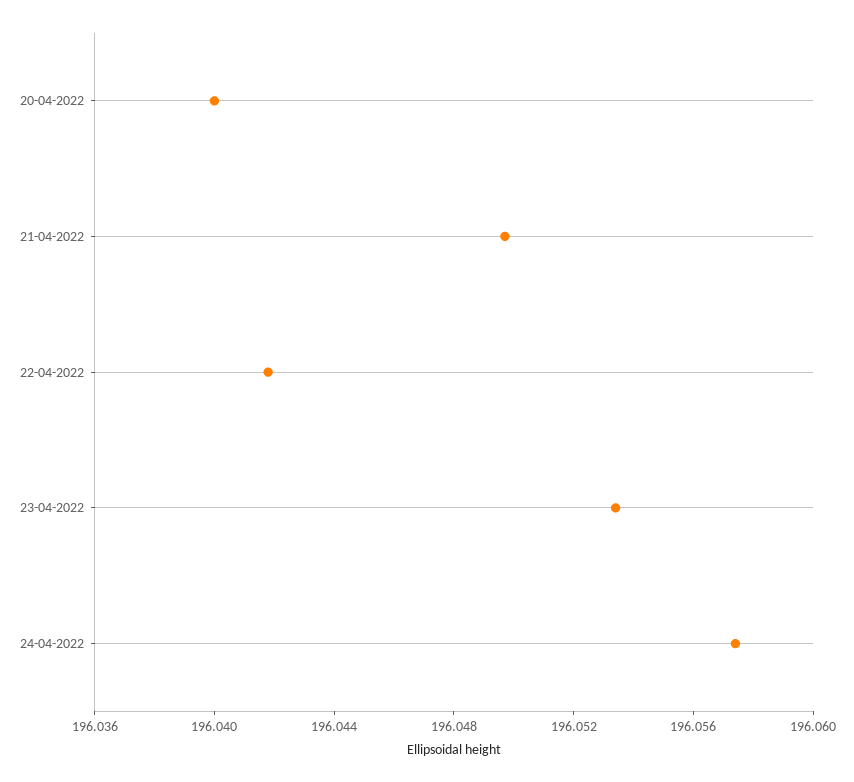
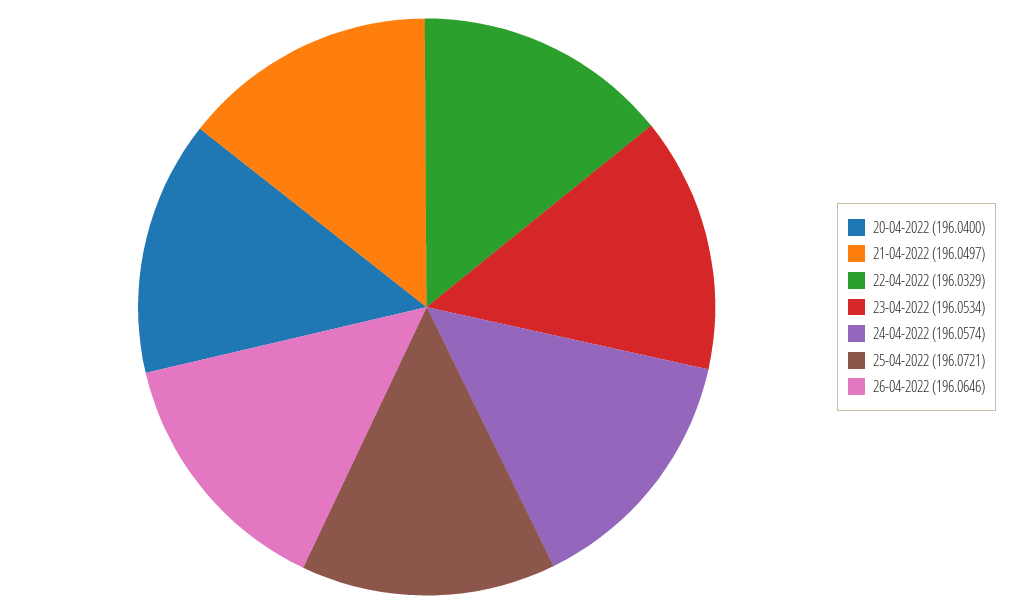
22-04-2022: 196.042 -> 196.0329
25-04-2022: none -> 196.0721
26-04-2022: none -> 196.0646

